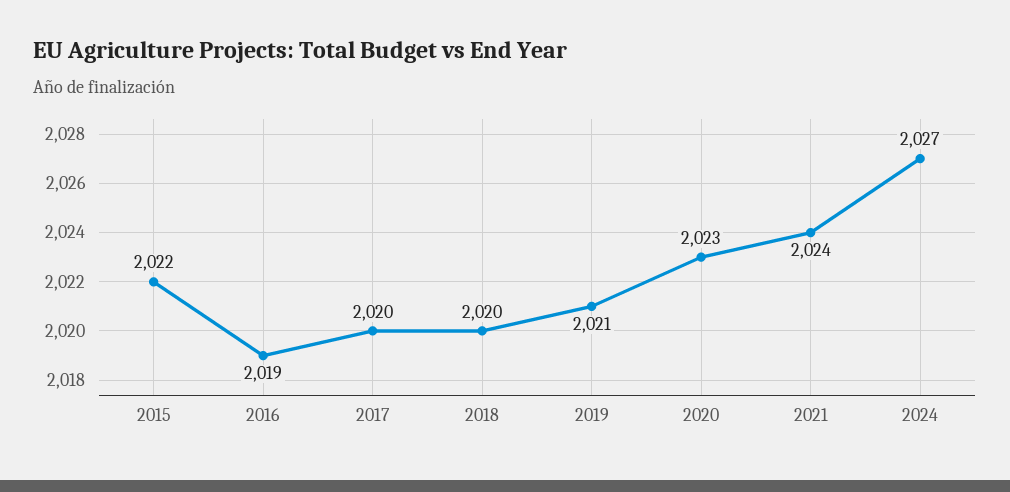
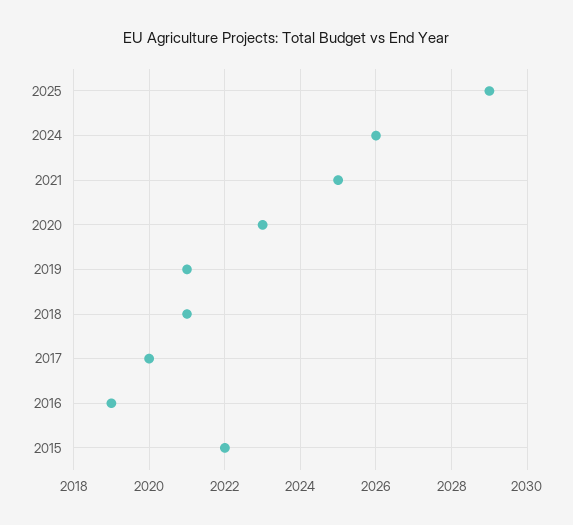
2018: 2020 -> 2021
2021: 2024 -> 2025
2024: 2027 -> 2026
2025: none -> 2029

